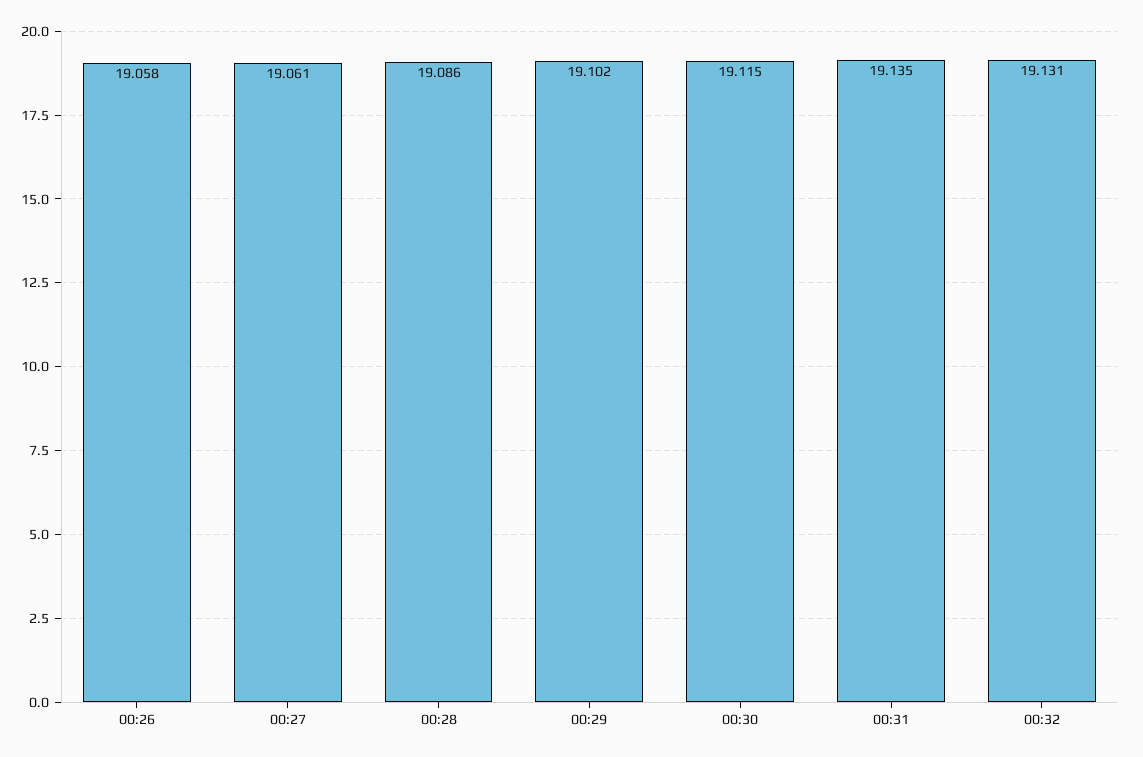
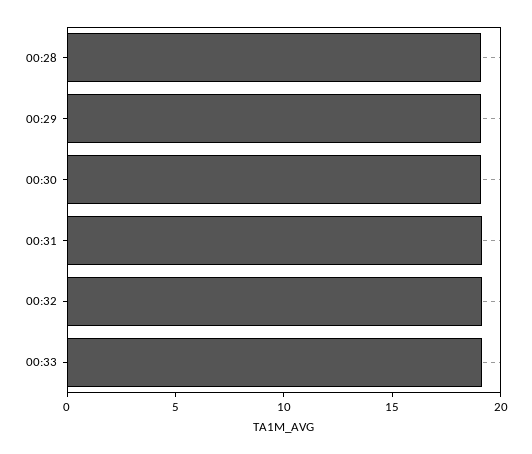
00:26: 19.058 -> none
00:27: 19.061 -> none
00:33: none -> 19

